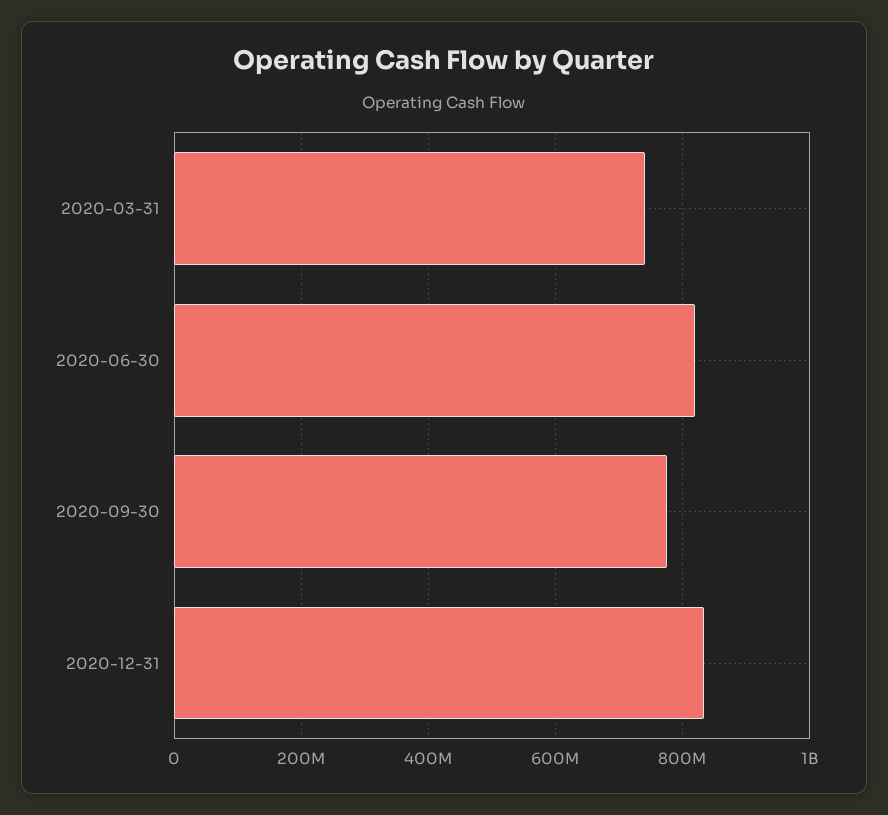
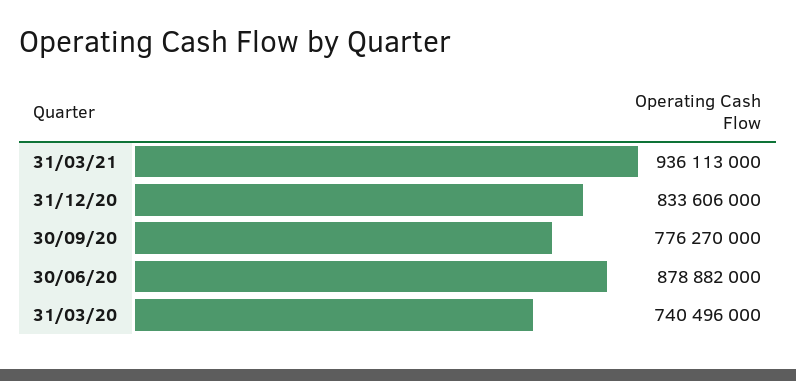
2020-06-30: 820000000 -> 878882000
31/03/21: none -> 936113000

